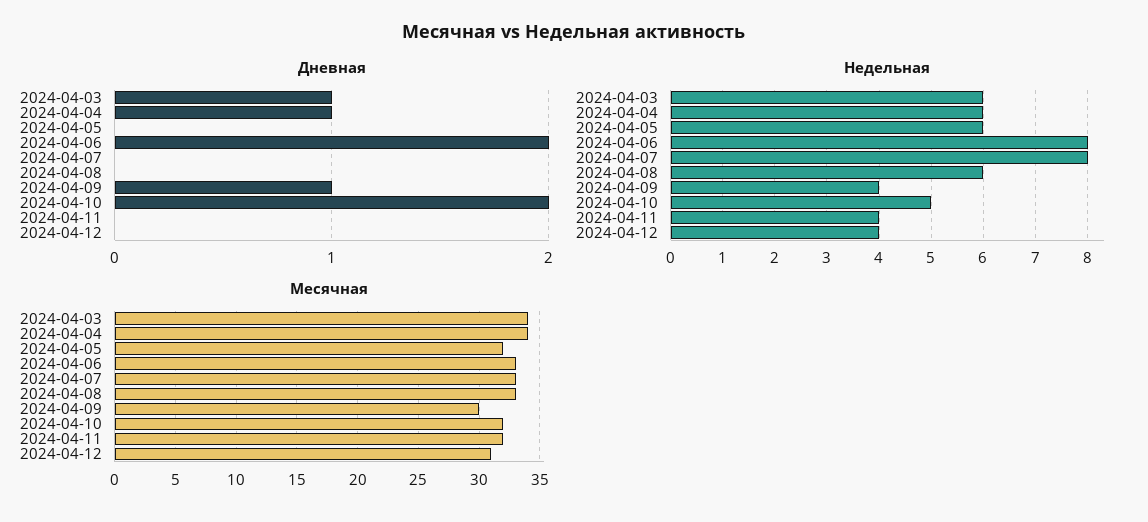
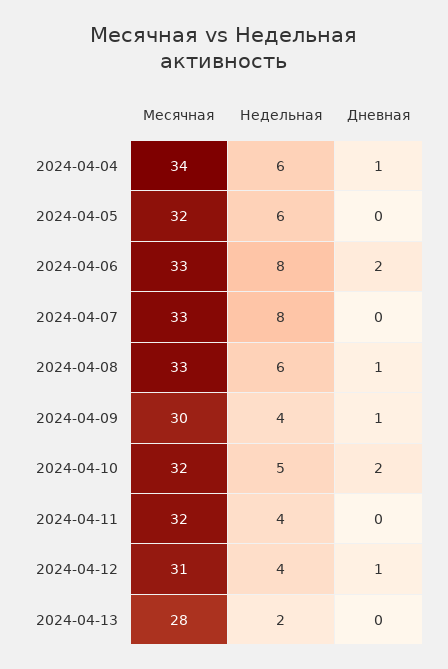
Дневная, 2024-04-03: 1 -> none
Дневная, 2024-04-08: 0 -> 1
Дневная, 2024-04-12: 0 -> 1
Недельная, 2024-04-03: 6 -> none
Месячная, 2024-04-03: 34 -> none
Месячная, 2024-04-13: none -> 28
Недельная, 2024-04-13: none -> 2
Дневная, 2024-04-13: none -> 0

